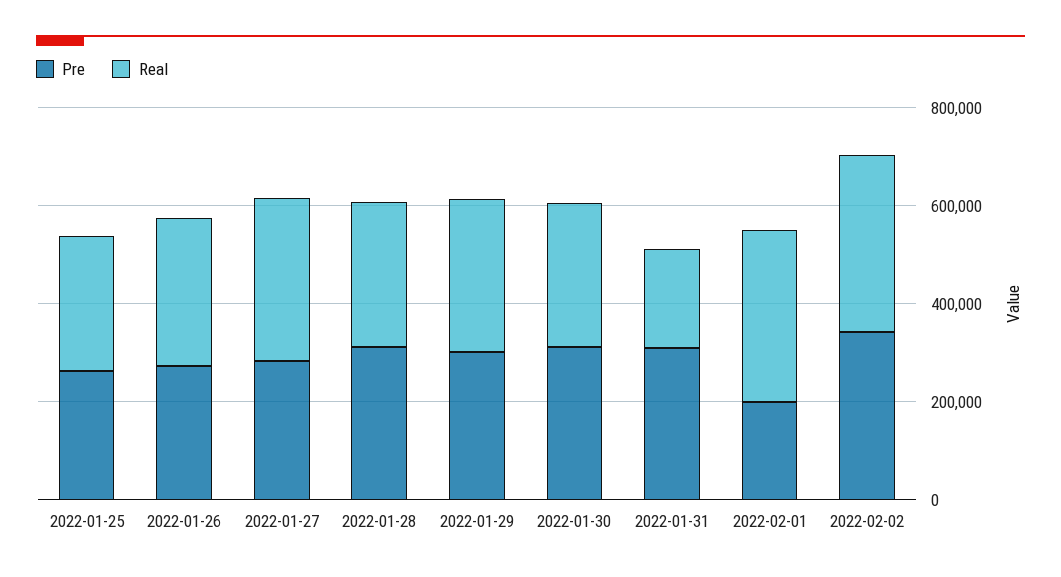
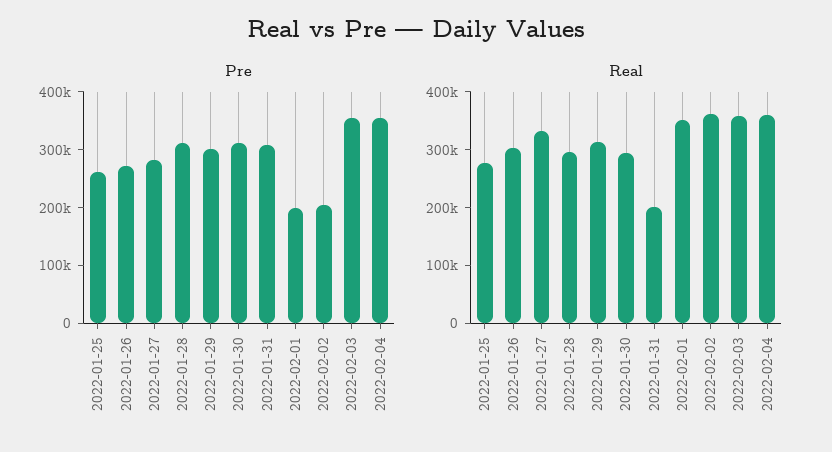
Pre, 2022-02-02: 350000 -> 200000
Pre, 2022-02-03: none -> 360000
Pre, 2022-02-04: none -> 360000
Real, 2022-02-03: none -> 360000
Real, 2022-02-04: none -> 360000

